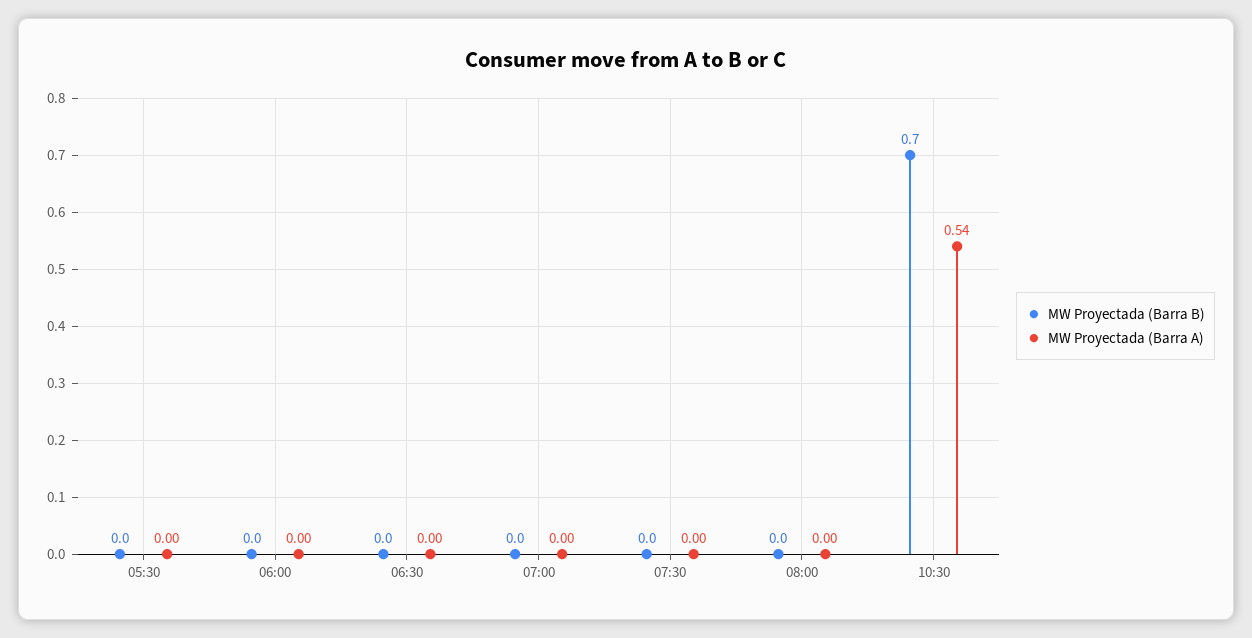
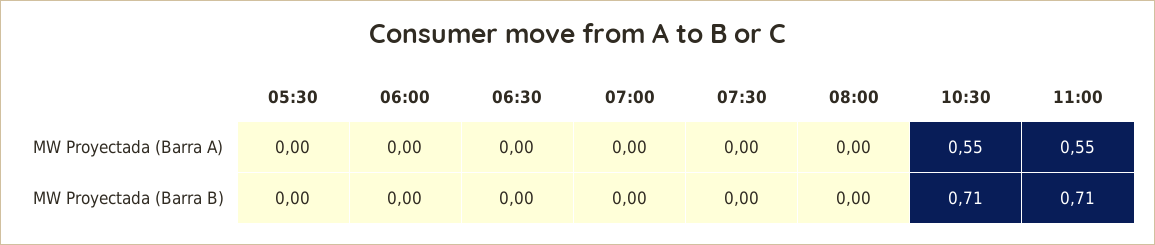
MW Proyectada (Barra B), 10:30: 0.7 -> 0.71
MW Proyectada (Barra A), 10:30: 0.54 -> 0.55
MW Proyectada (Barra A), 11:00: none -> 0.55
MW Proyectada (Barra B), 11:00: none -> 0.71

